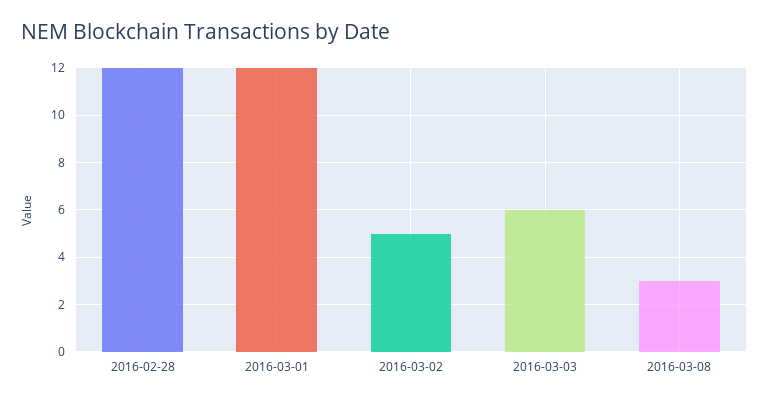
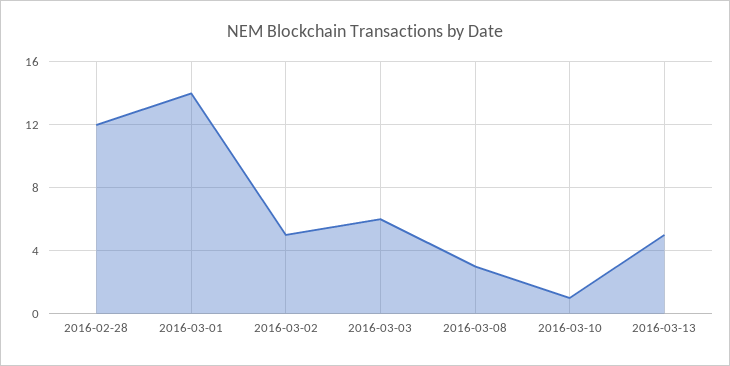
2016-03-01: 12 -> 14
2016-03-10: none -> 1
2016-03-13: none -> 5

